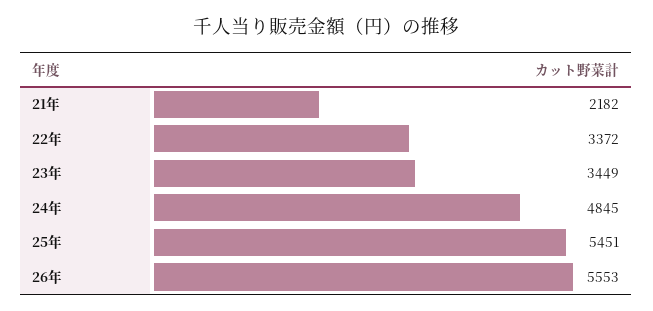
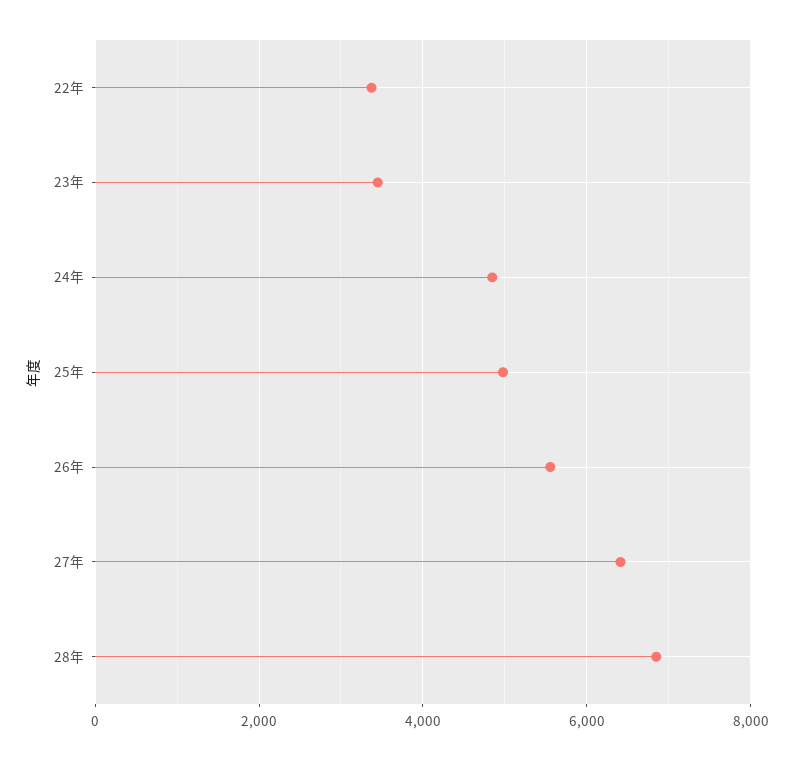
21年: 2182 -> none
25年: 5451 -> 5000
27年: none -> 6400
28年: none -> 6800

